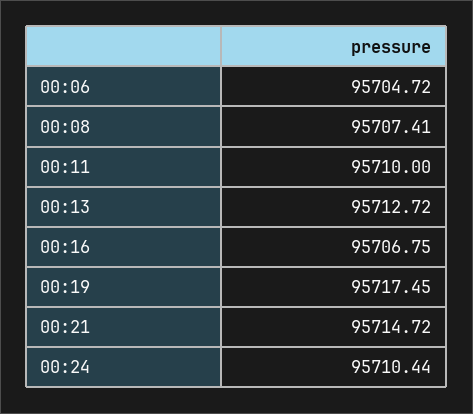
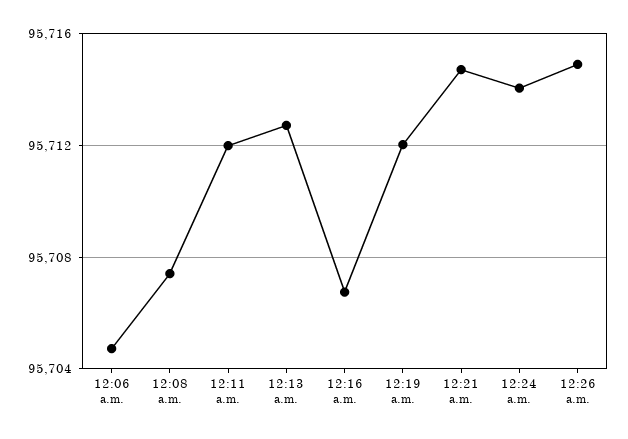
00:11: 95710 -> 95712
00:19: 95717.45 -> 95712
00:24: 95710.44 -> 95714
12:26 a.m.: none -> 95715

